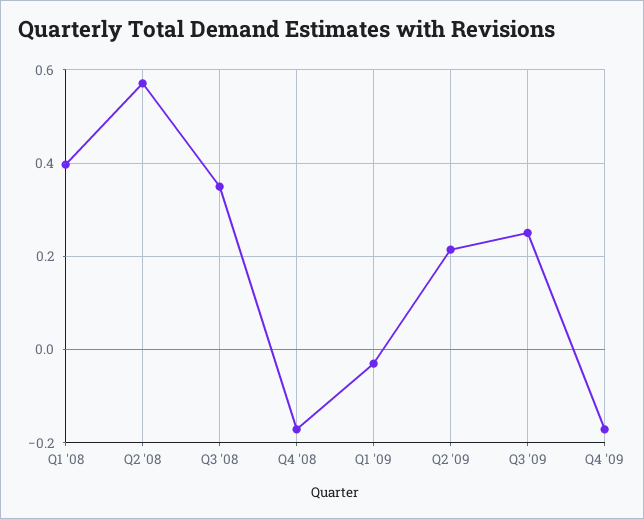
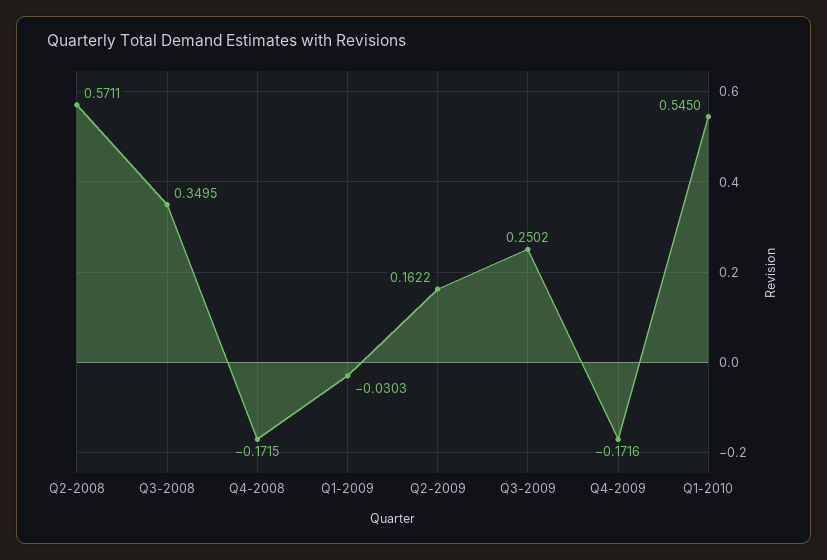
Q1 '08: 0.4 -> none
Q2 '09: 0.22 -> 0.1622
Q1-2010: none -> 0.545

